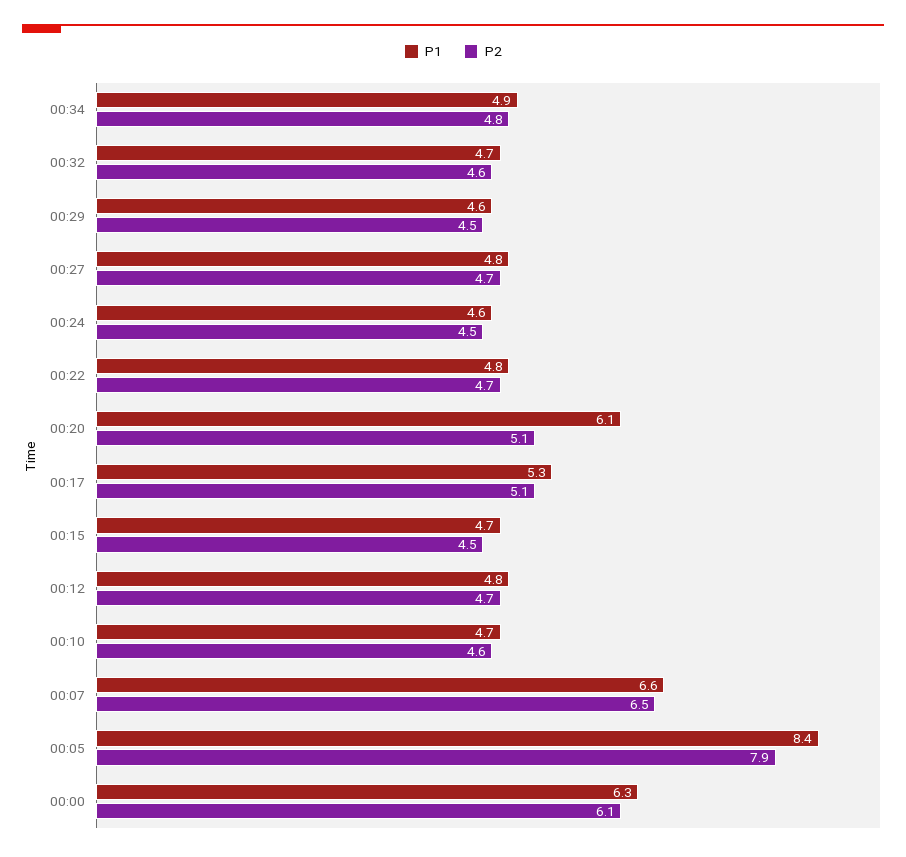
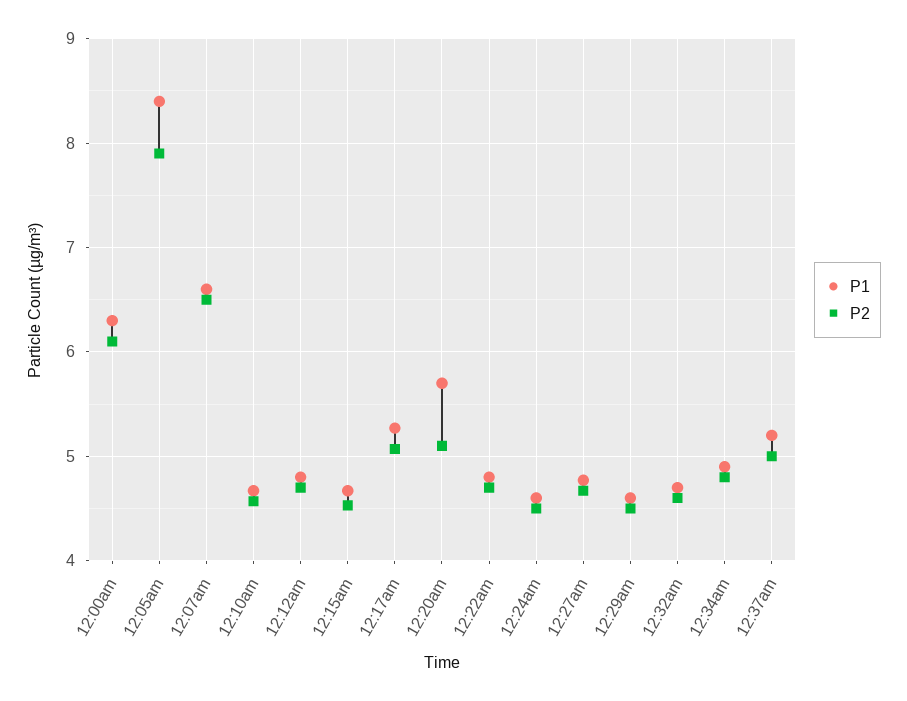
P1, 00:20: 6.1 -> 5.7
P1, 12:37am: none -> 5.2
P2, 12:37am: none -> 5

